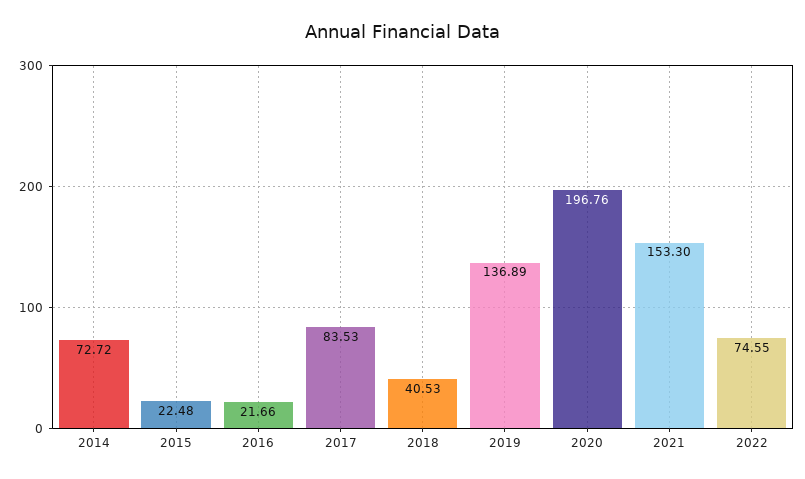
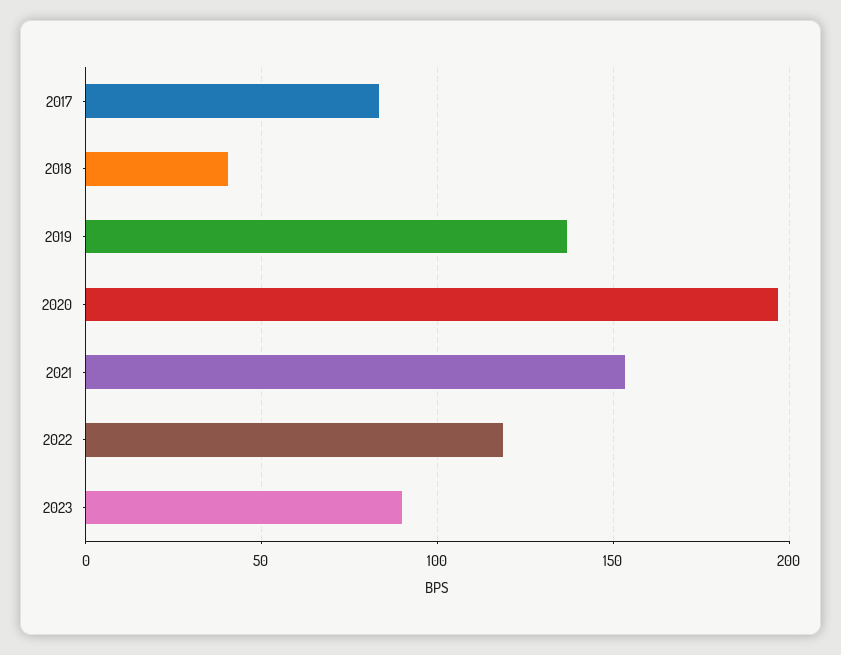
2014: 72.72 -> none
2015: 22.48 -> none
2016: 21.66 -> none
2022: 74.55 -> 120
2023: none -> 90

